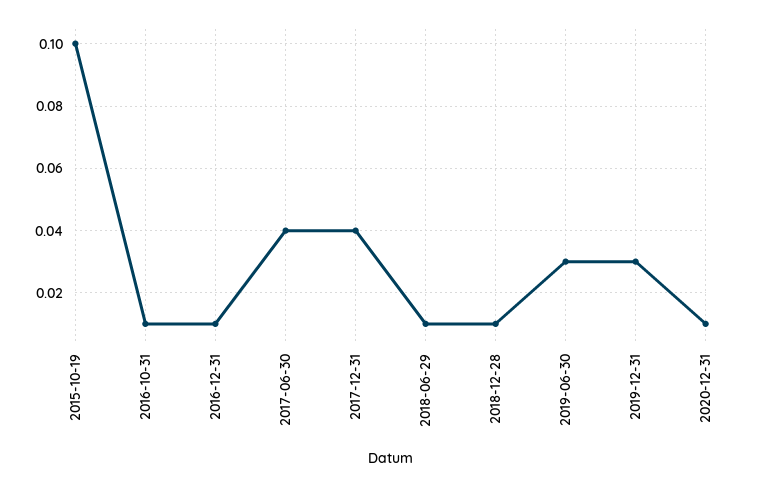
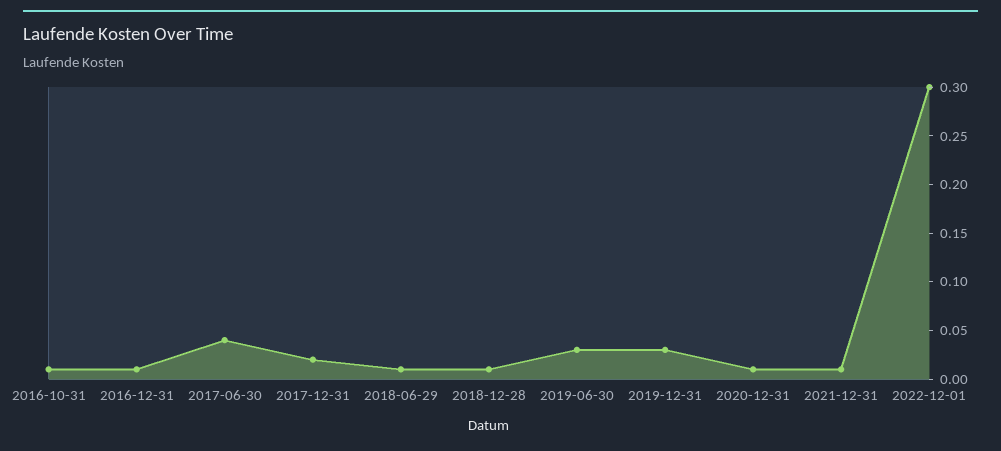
2015-10-19: 0.1 -> none
2017-12-31: 0.04 -> 0.02
2021-12-31: none -> 0.01
2022-12-01: none -> 0.3

